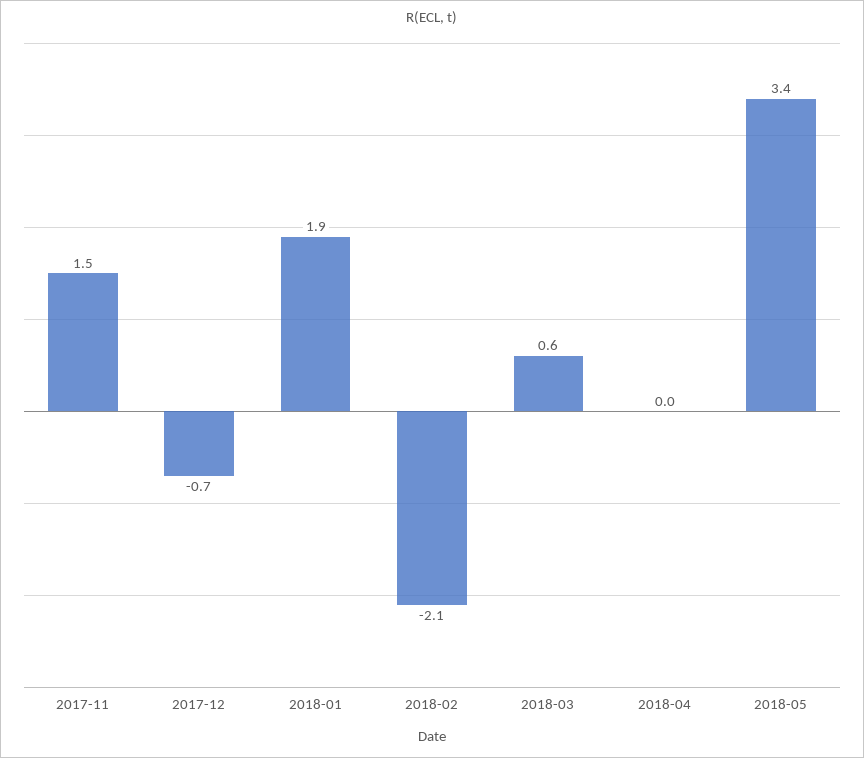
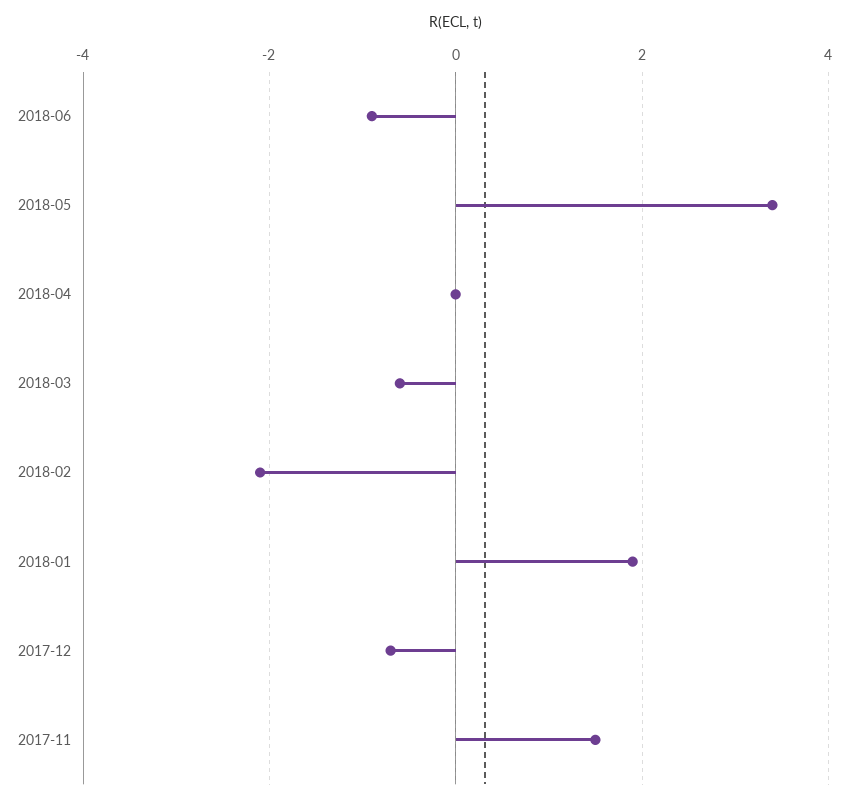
2018-03: 0.6 -> -0.5
2018-06: none -> -1

